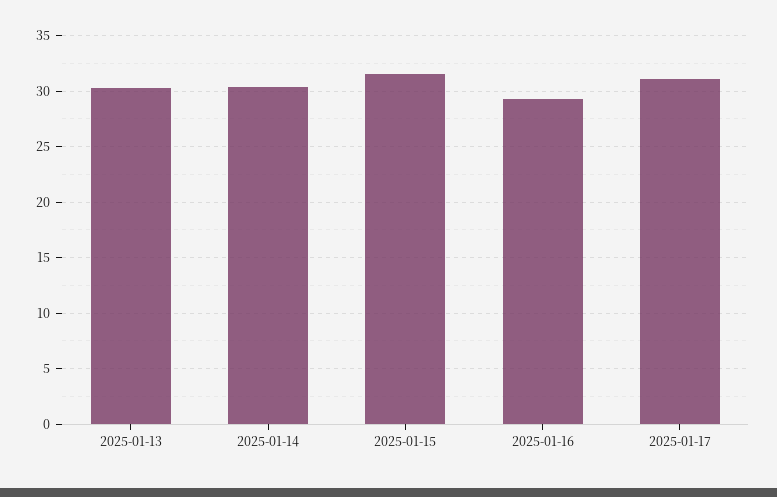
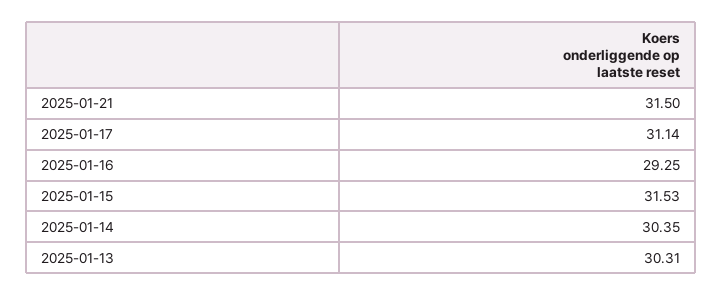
2025-01-21: none -> 31.5

